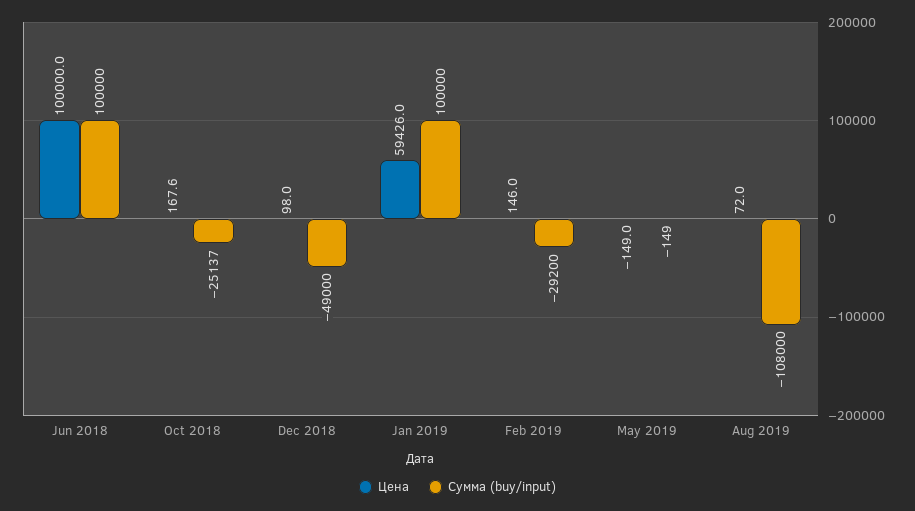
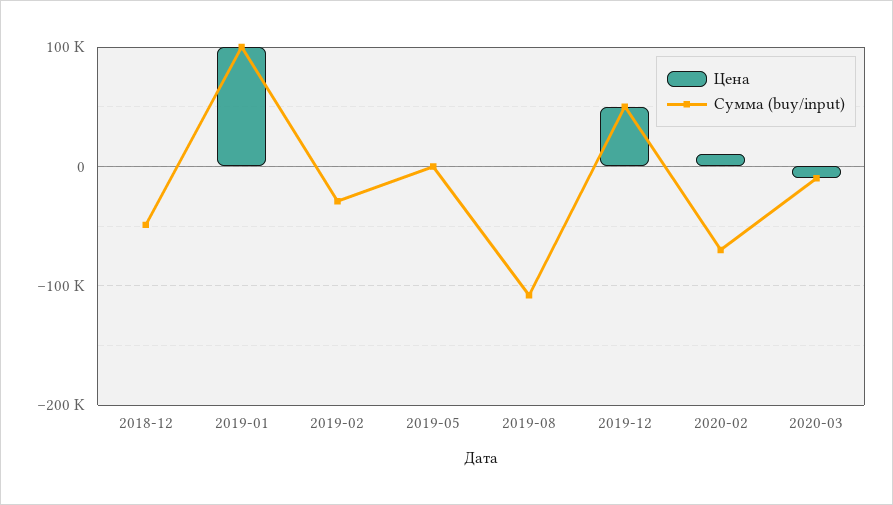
Цена, Jun 2018: 100000 -> none
Сумма (buy/input), Jun 2018: 100000 -> none
Цена, Oct 2018: 167.6 -> none
Сумма (buy/input), Oct 2018: -25137 -> none
Цена, Jan 2019: 59426 -> 100000
Цена, 2019-12: none -> 50000
Сумма (buy/input), 2019-12: none -> 50000
Цена, 2020-02: none -> 10000
Сумма (buy/input), 2020-02: none -> -70000
Цена, 2020-03: none -> -10000
Сумма (buy/input), 2020-03: none -> -10000

